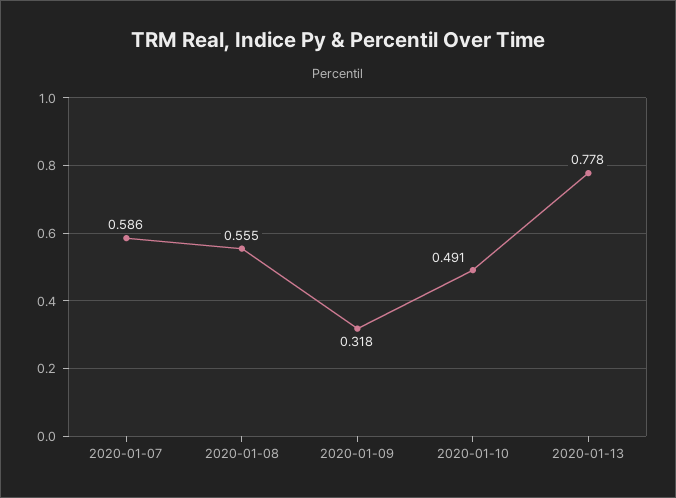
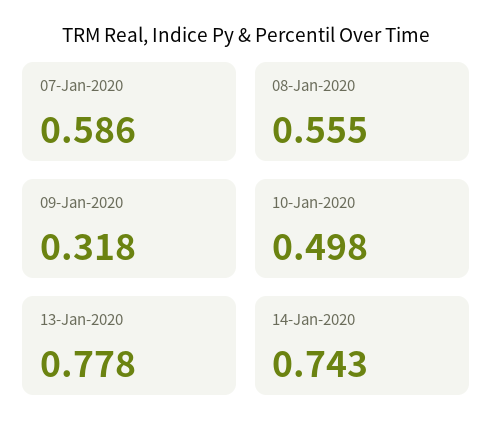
2020-01-10: 0.491 -> 0.498
14-Jan-2020: none -> 0.743

